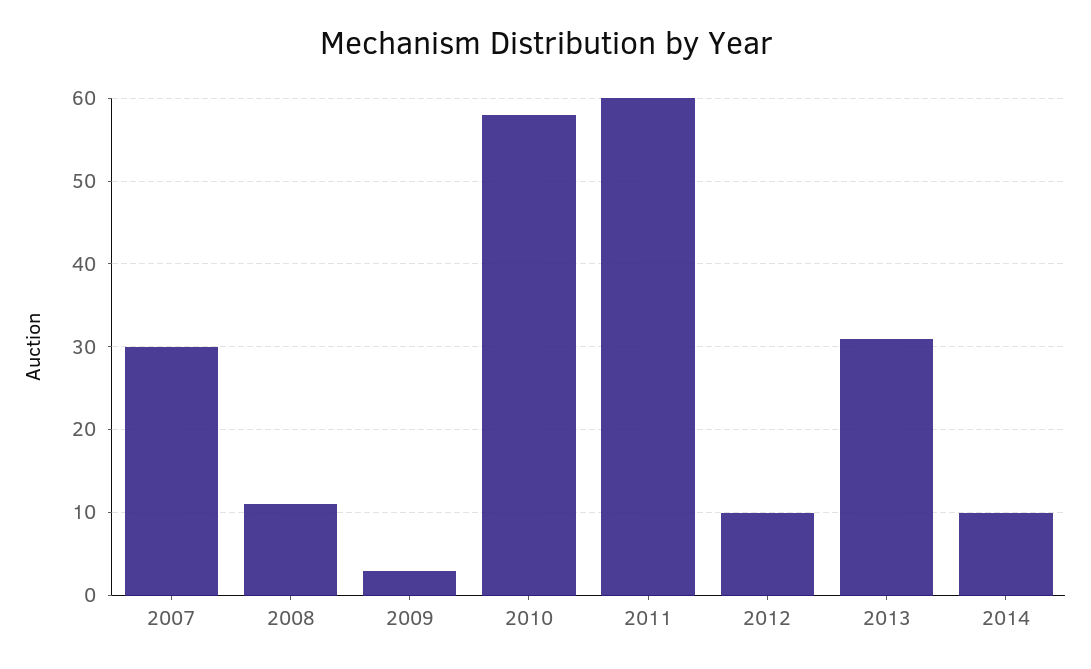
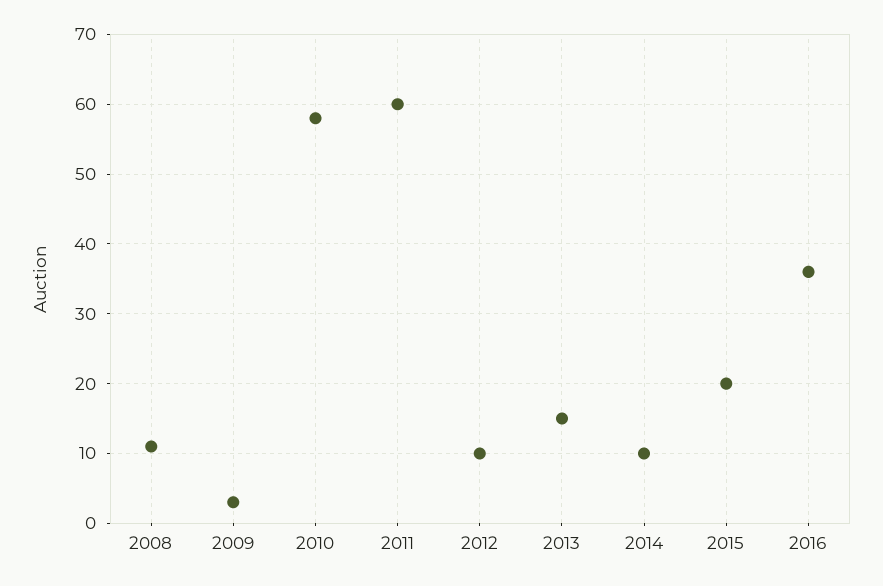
2007: 30 -> none
2013: 31 -> 15
2015: none -> 20
2016: none -> 36

